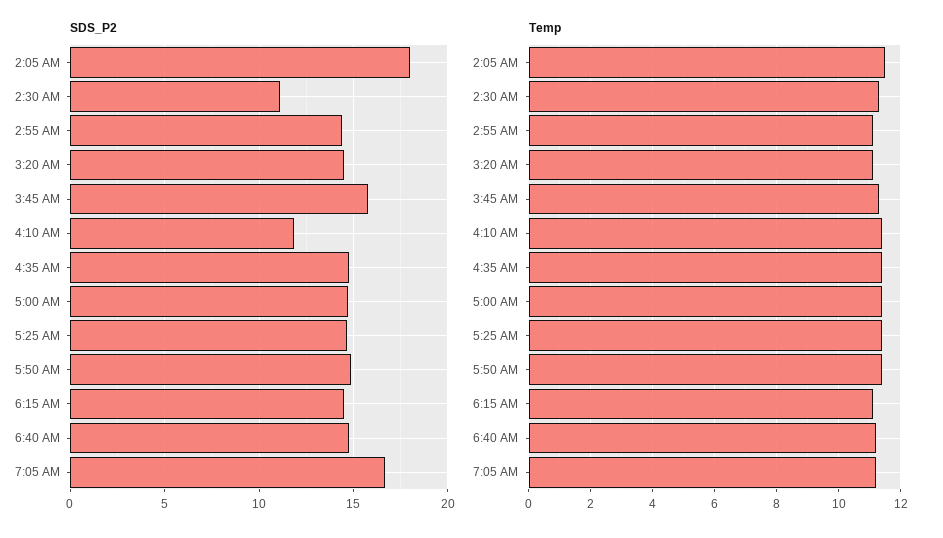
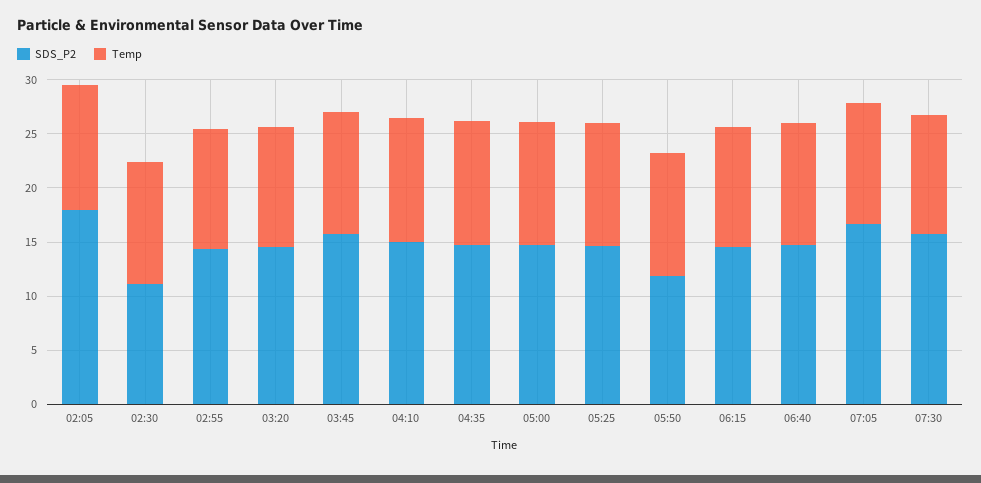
SDS_P2, 4:10 AM: 12 -> 15
SDS_P2, 5:50 AM: 15 -> 12
SDS_P2, 07:30: none -> 16
Temp, 07:30: none -> 11

